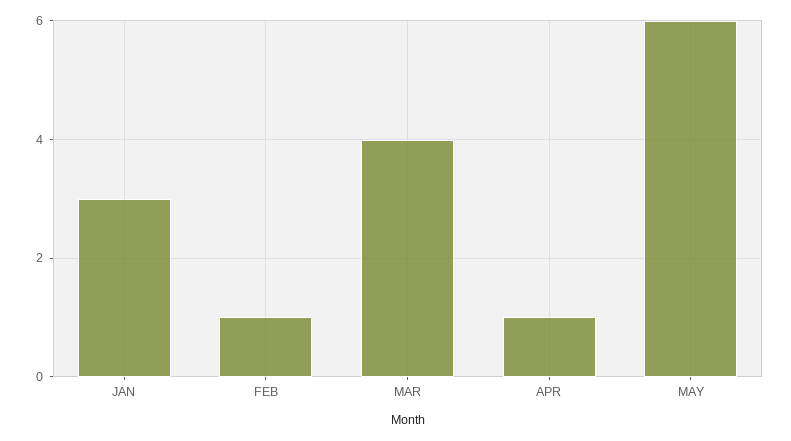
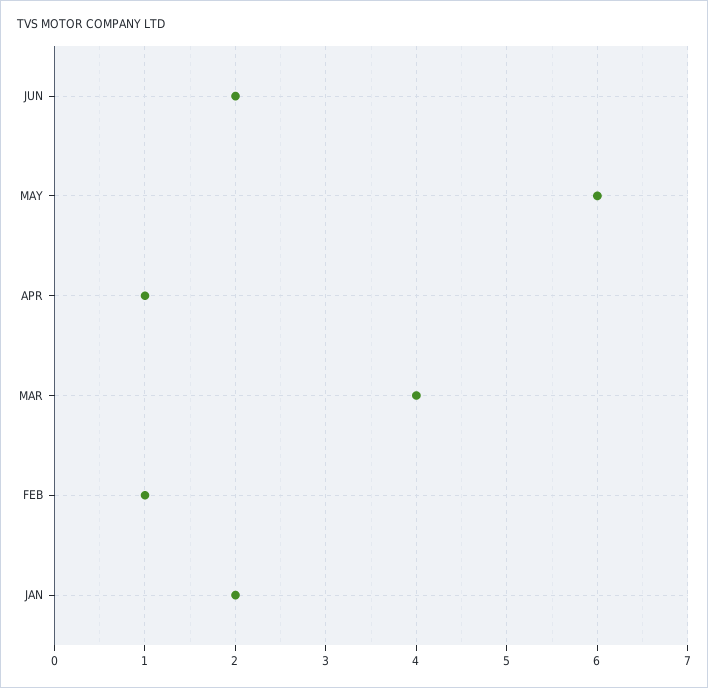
JAN: 3 -> 2
JUN: none -> 2

